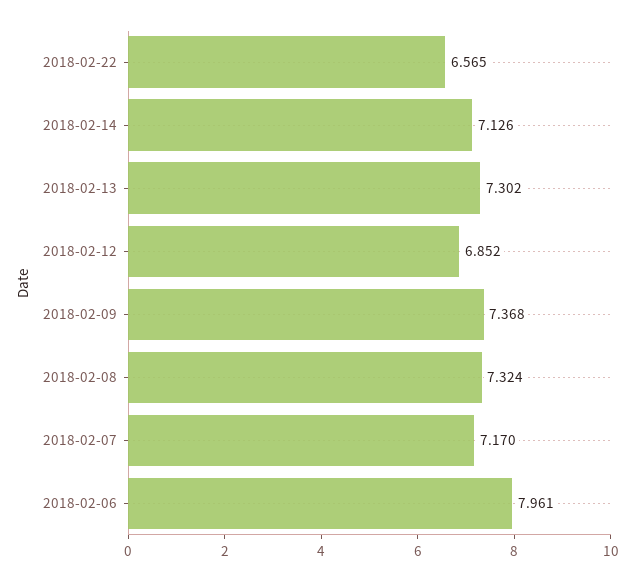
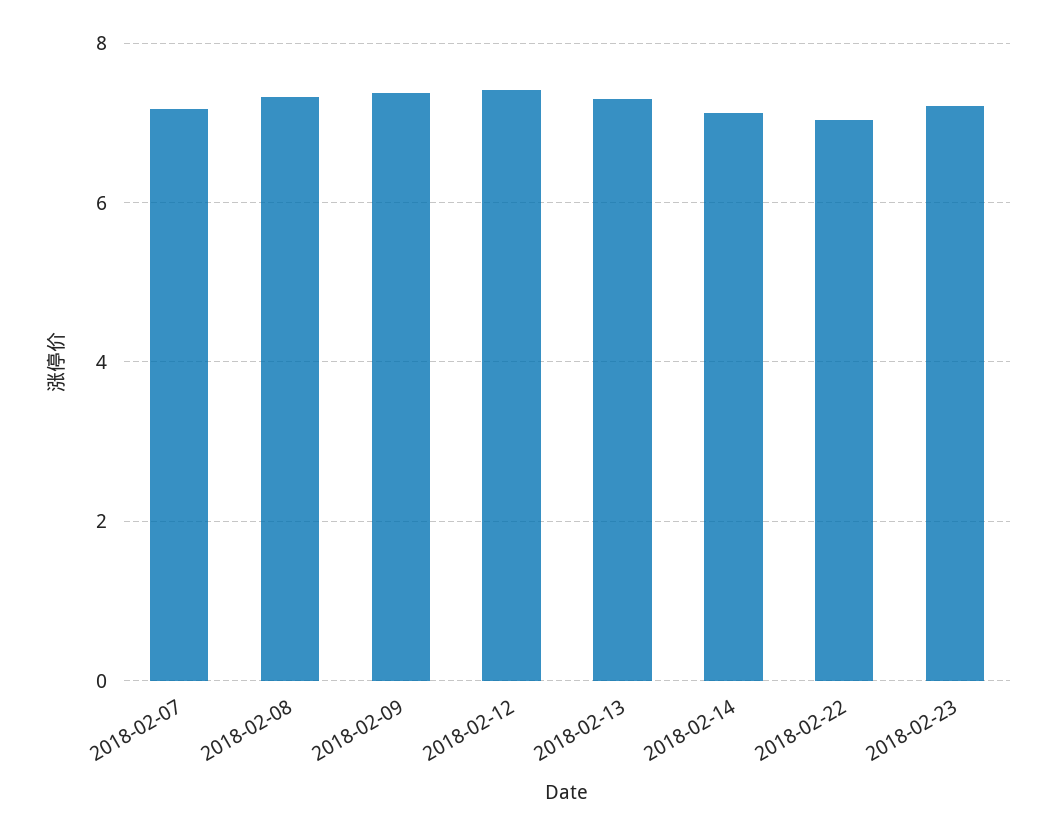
2018-02-22: 6.565 -> 7
2018-02-12: 6.852 -> 7.4
2018-02-06: 7.961 -> none
2018-02-23: none -> 7.2

